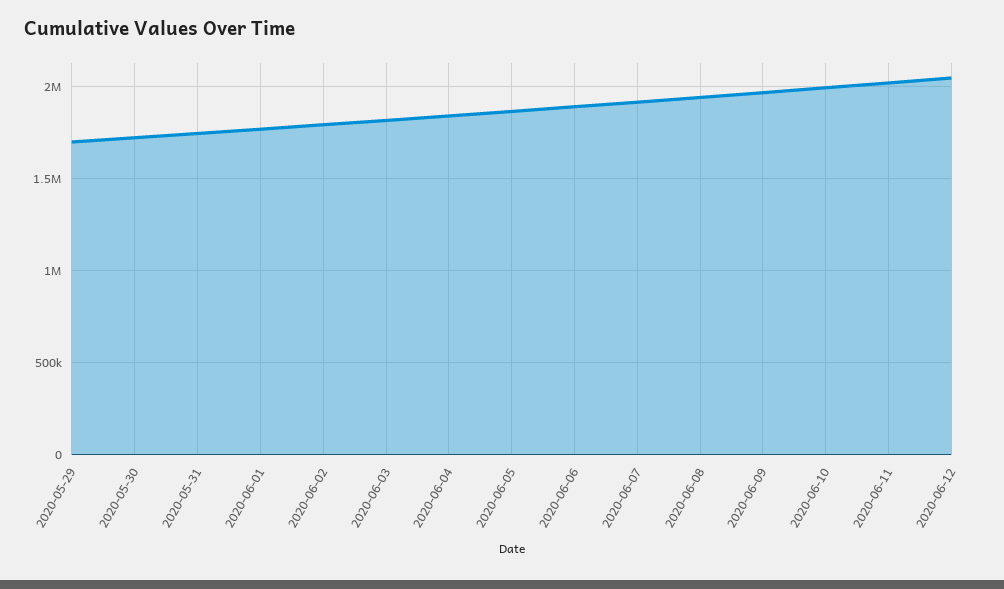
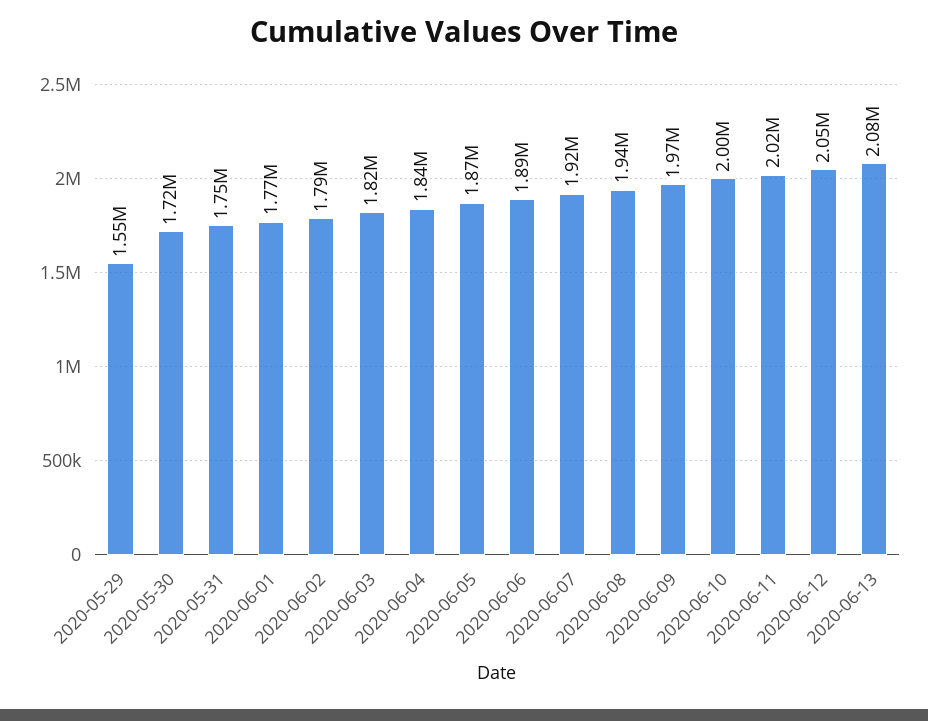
2020-05-29: 1700000 -> 1550000
2020-06-13: none -> 2080000

